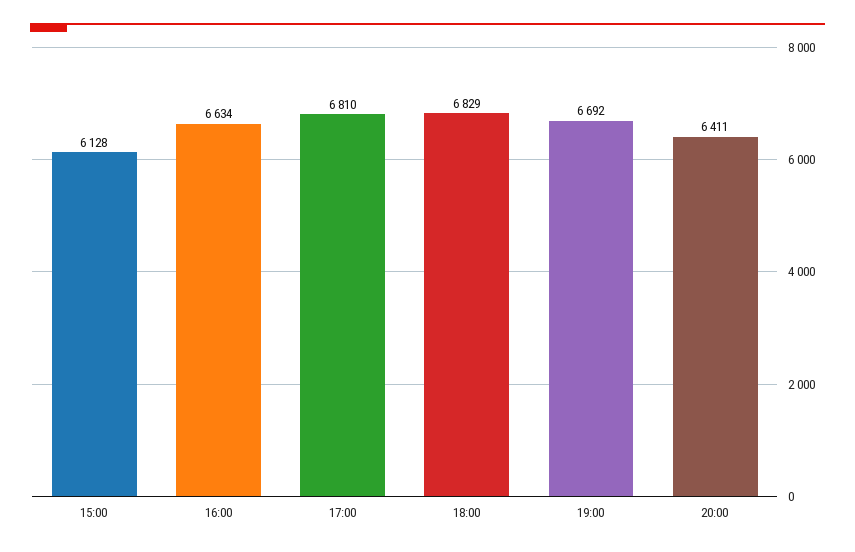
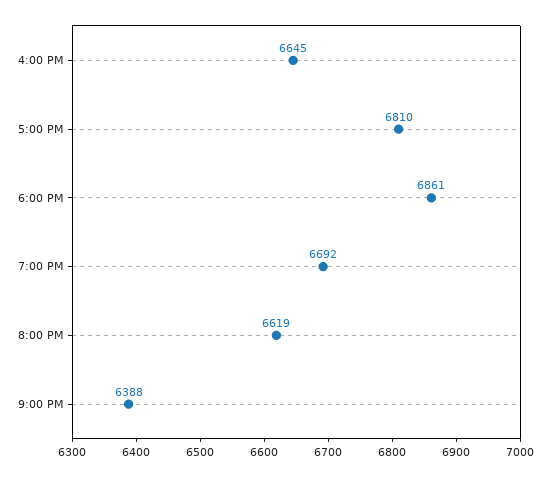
15:00: 6128 -> none
16:00: 6634 -> 6645
18:00: 6829 -> 6861
20:00: 6411 -> 6619
9:00 PM: none -> 6388

